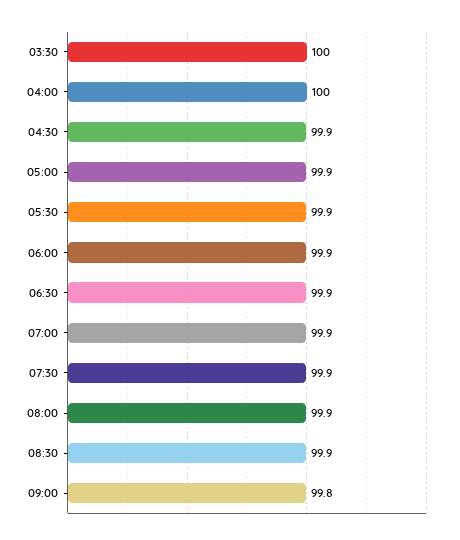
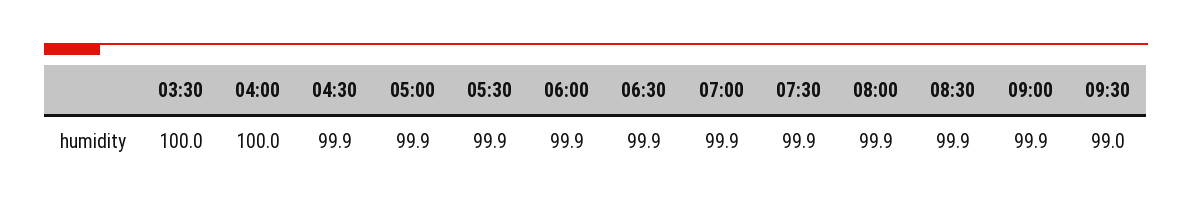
09:00: 99.8 -> 99.9
09:30: none -> 99

